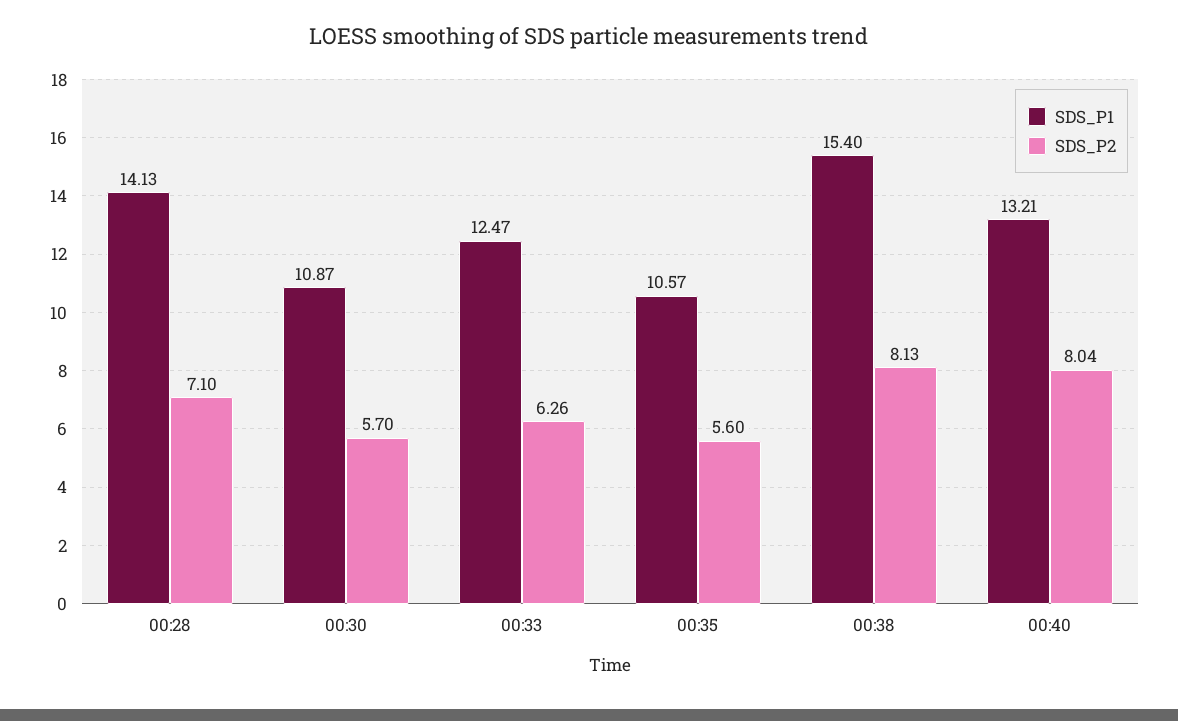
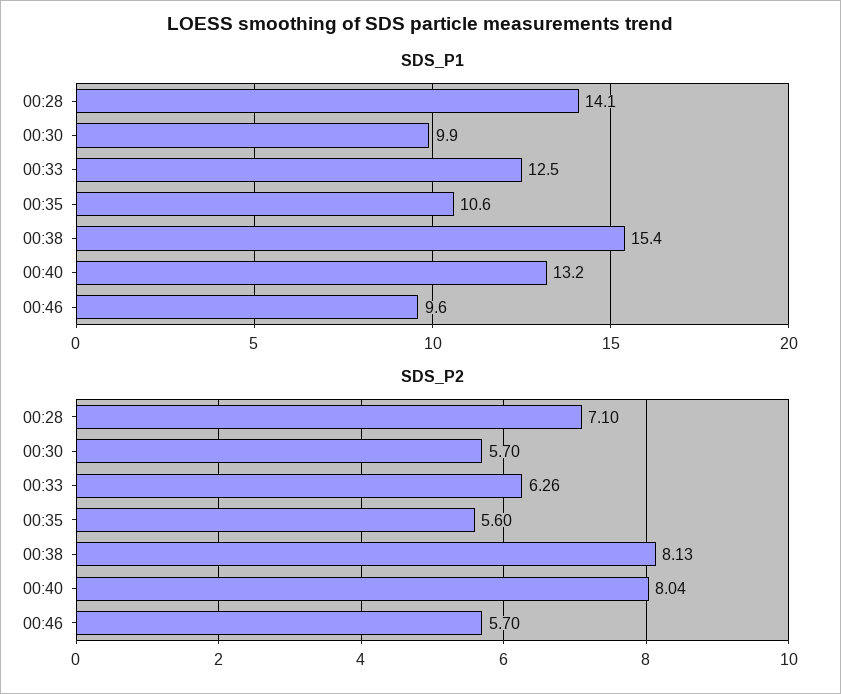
SDS_P1, 00:30: 10.87 -> 9.9
SDS_P1, 00:46: none -> 9.6
SDS_P2, 00:46: none -> 5.7

